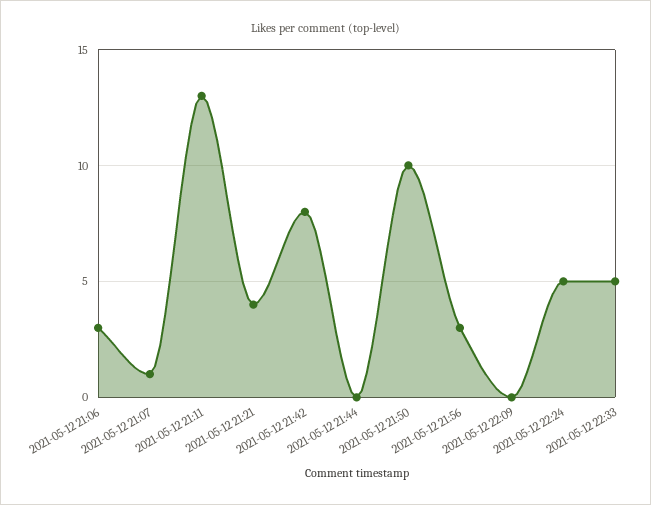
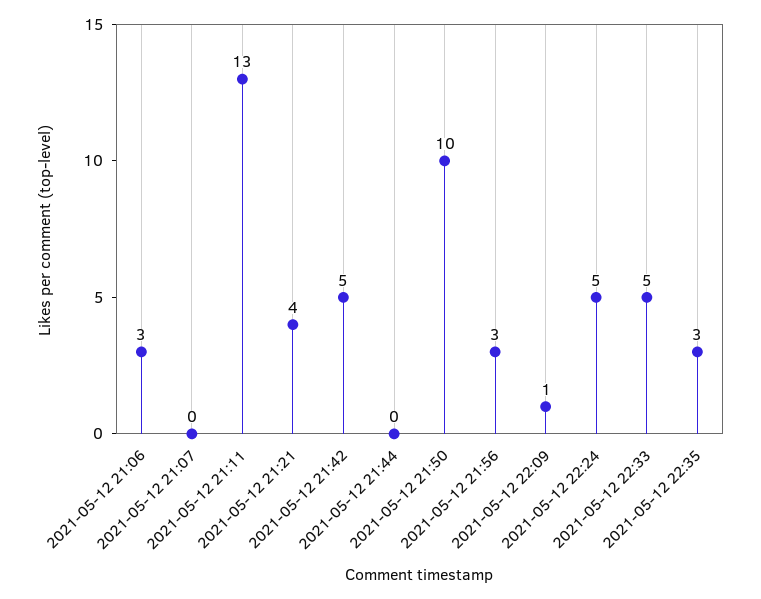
2021-05-12 21:07: 1 -> 0
2021-05-12 21:42: 8 -> 5
2021-05-12 22:09: 0 -> 1
2021-05-12 22:35: none -> 3

